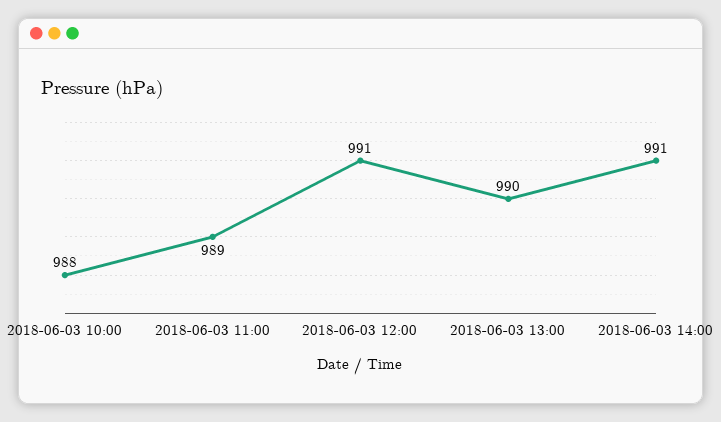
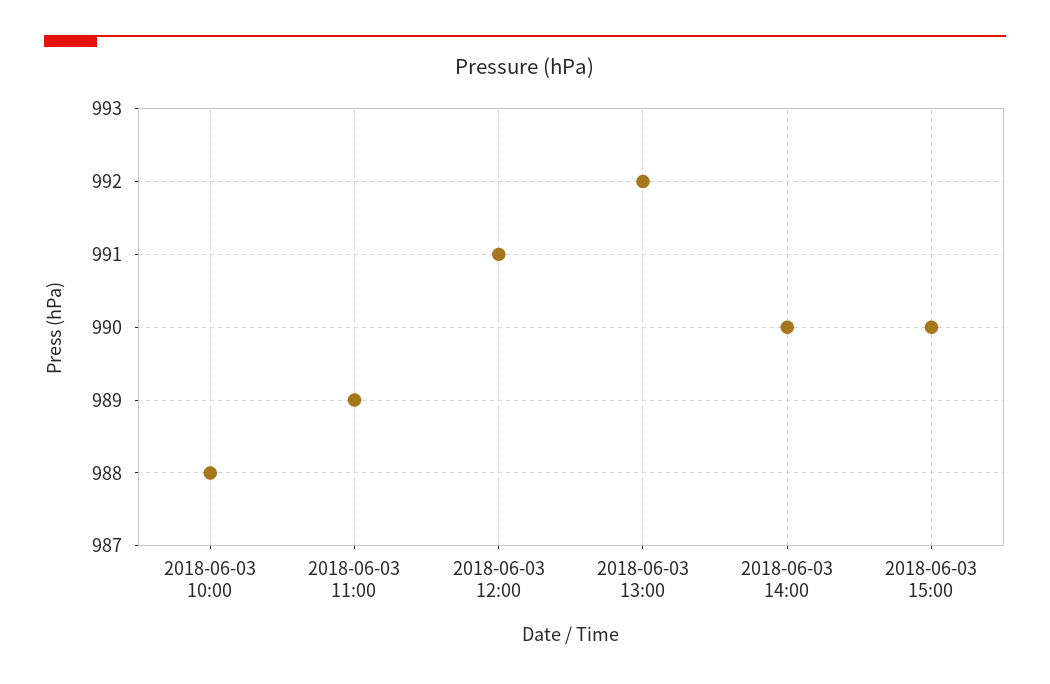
2018-06-03 13:00: 990 -> 992
2018-06-03 14:00: 991 -> 990
2018-06-03 15:00: none -> 990

